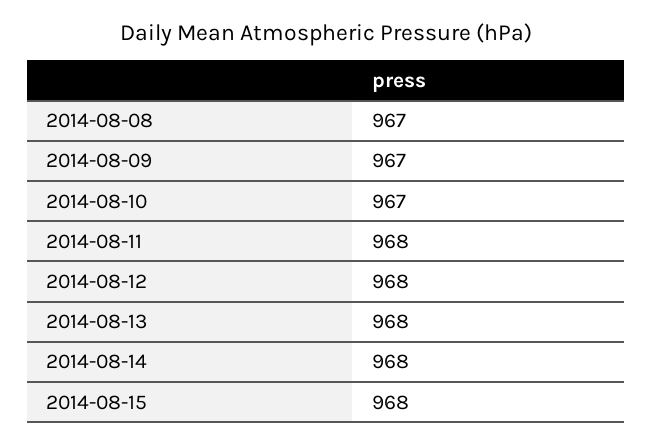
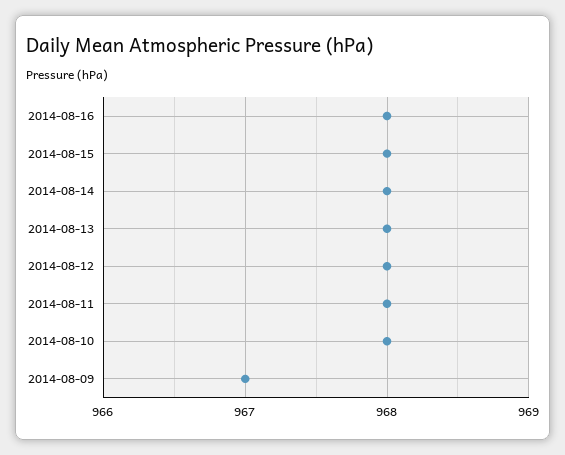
2014-08-08: 967 -> none
2014-08-10: 967 -> 968
2014-08-16: none -> 968

